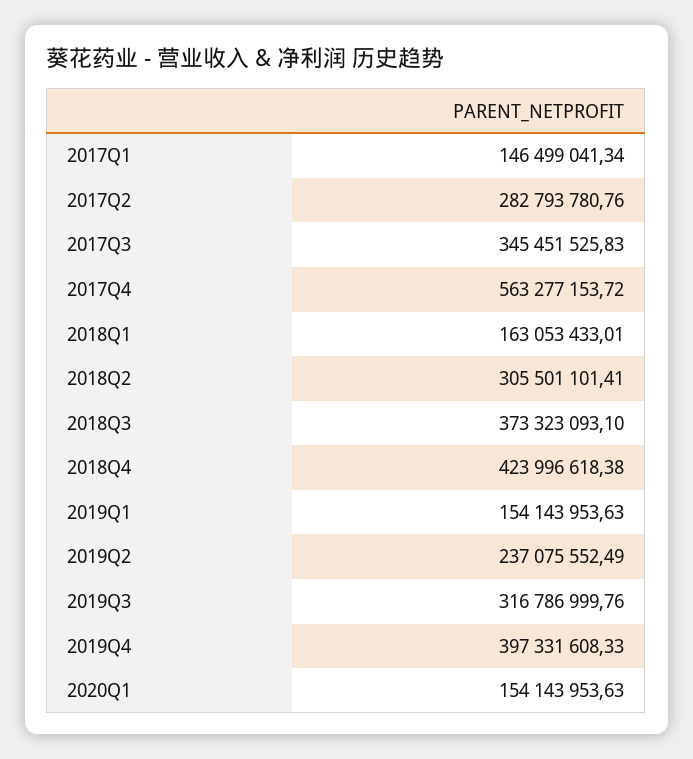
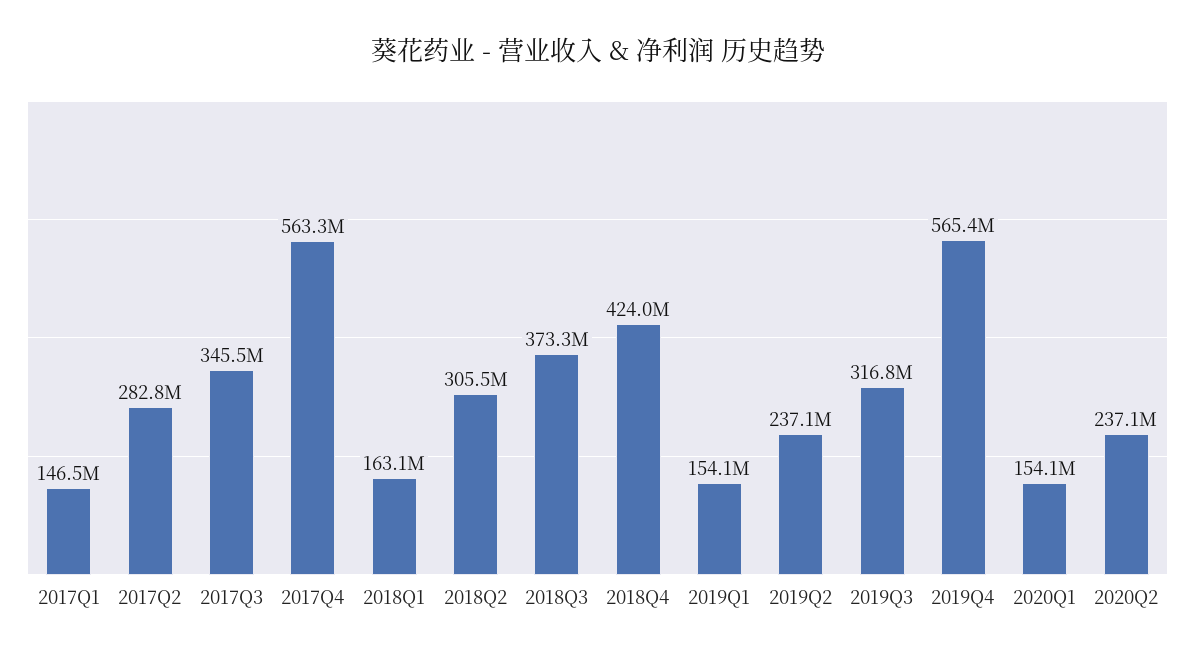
2019Q4: 397331608.33 -> 565400000
2020Q2: none -> 237100000

